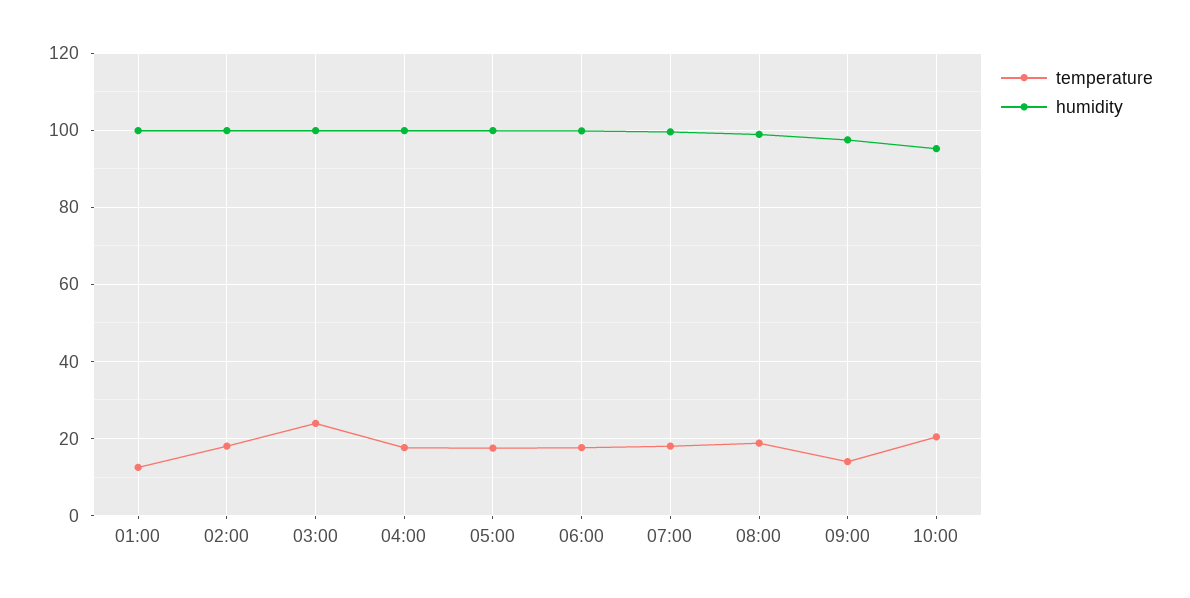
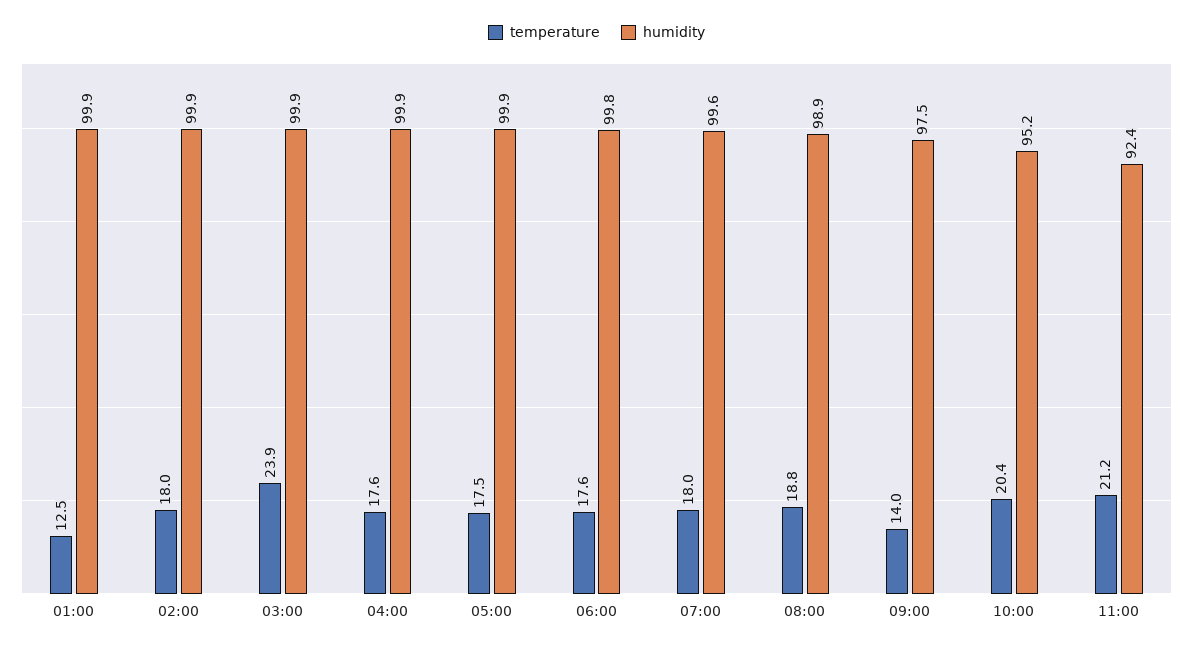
temperature, 11:00: none -> 21.2
humidity, 11:00: none -> 92.4

